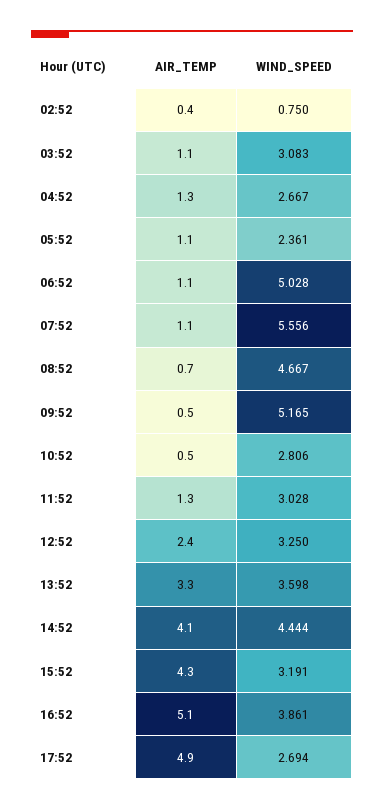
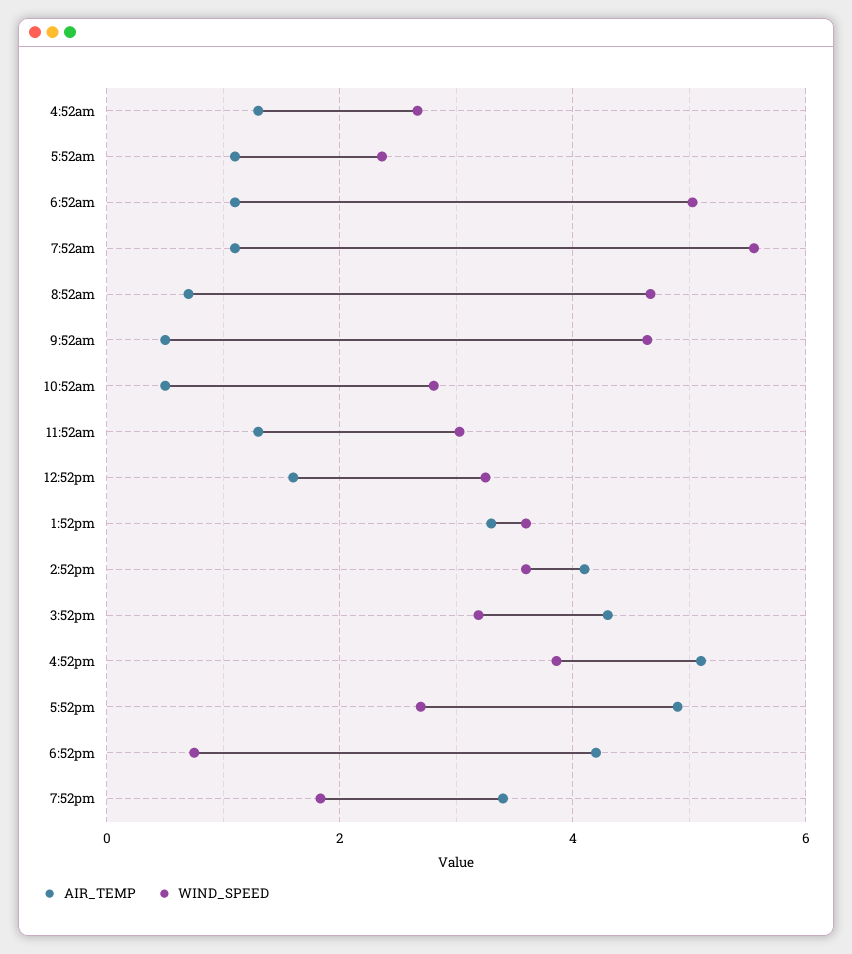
AIR_TEMP, 02:52: 0.4 -> none
WIND_SPEED, 02:52: 0.75 -> none
AIR_TEMP, 03:52: 1.1 -> none
WIND_SPEED, 03:52: 3.083 -> none
WIND_SPEED, 09:52: 5.165 -> 4.6
AIR_TEMP, 12:52: 2.4 -> 1.6
WIND_SPEED, 14:52: 4.444 -> 3.6
AIR_TEMP, 6:52pm: none -> 4.2
WIND_SPEED, 6:52pm: none -> 0.8
AIR_TEMP, 7:52pm: none -> 3.4
WIND_SPEED, 7:52pm: none -> 1.8

